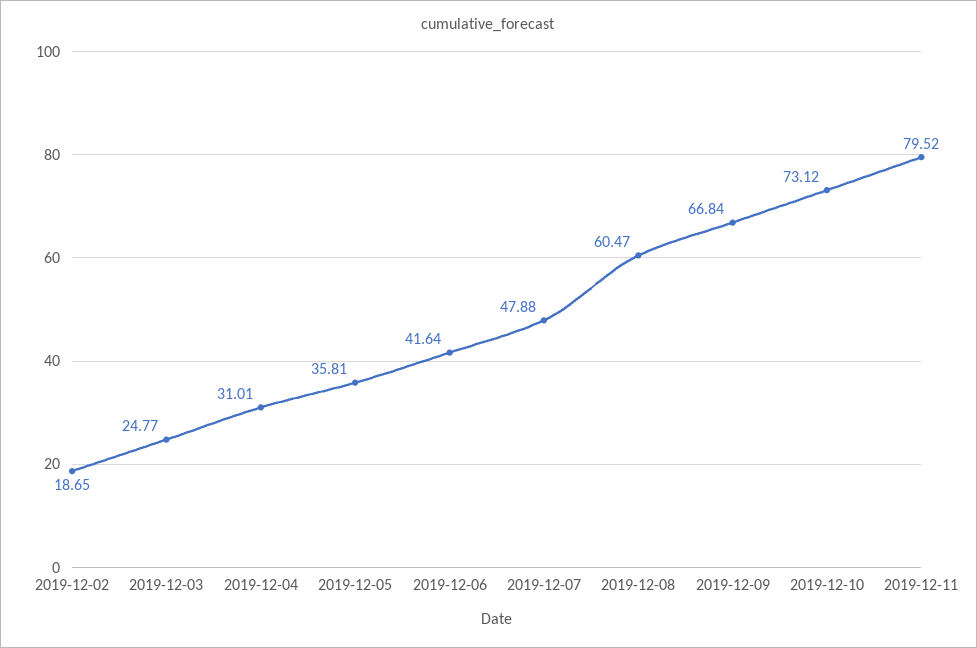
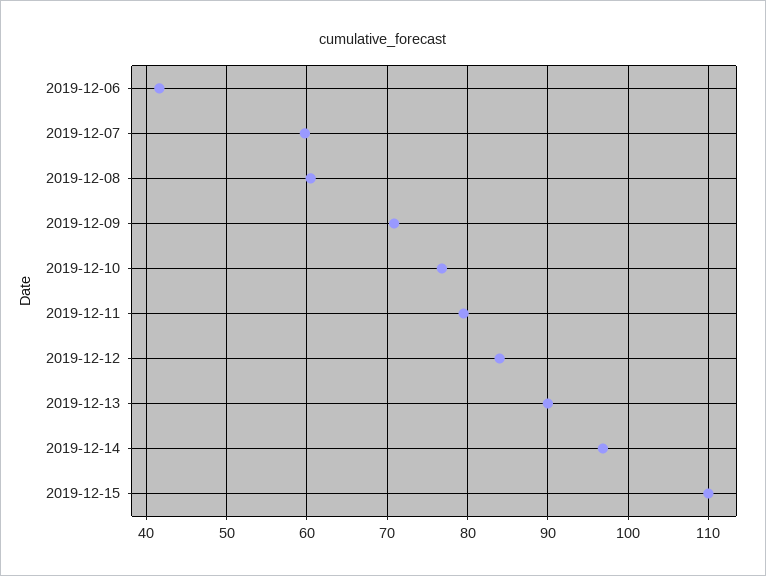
2019-12-02: 18.65 -> none
2019-12-03: 24.77 -> none
2019-12-04: 31.01 -> none
2019-12-05: 35.81 -> none
2019-12-07: 47.88 -> 60
2019-12-09: 66.84 -> 71
2019-12-10: 73.12 -> 77
2019-12-12: none -> 84
2019-12-13: none -> 90
2019-12-14: none -> 97
2019-12-15: none -> 110

